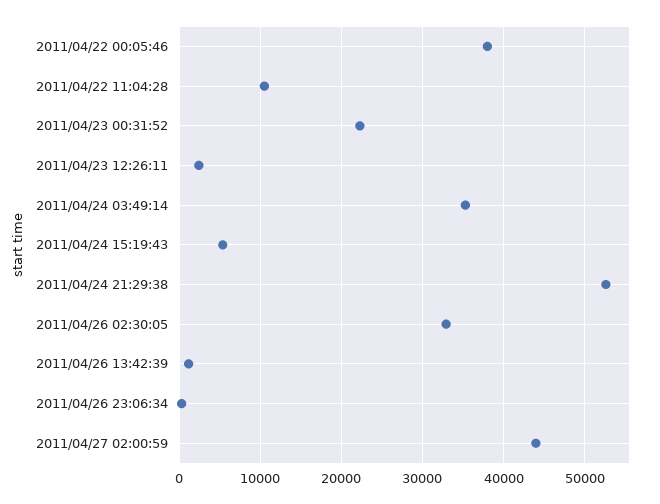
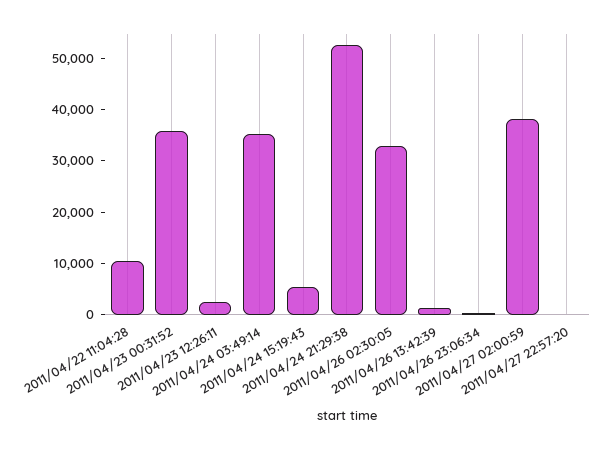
2011/04/22 00:05:46: 38000 -> none
2011/04/23 00:31:52: 22000 -> 36000
2011/04/27 02:00:59: 44000 -> 38000
2011/04/27 22:57:20: none -> 0

